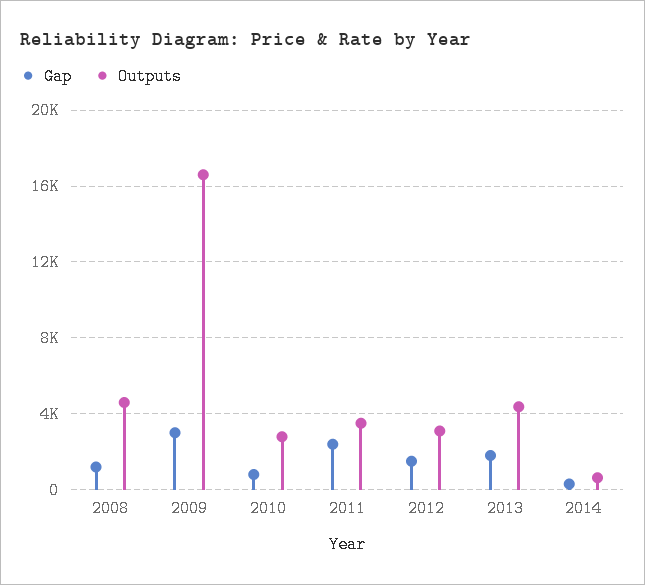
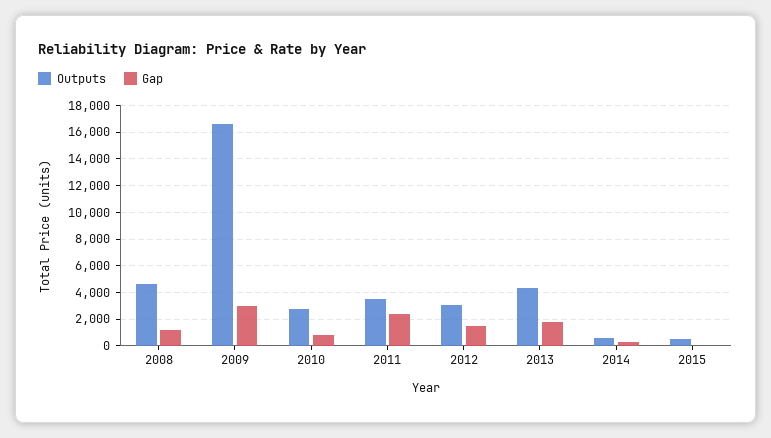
Outputs, 2015: none -> 500
Gap, 2015: none -> 0

